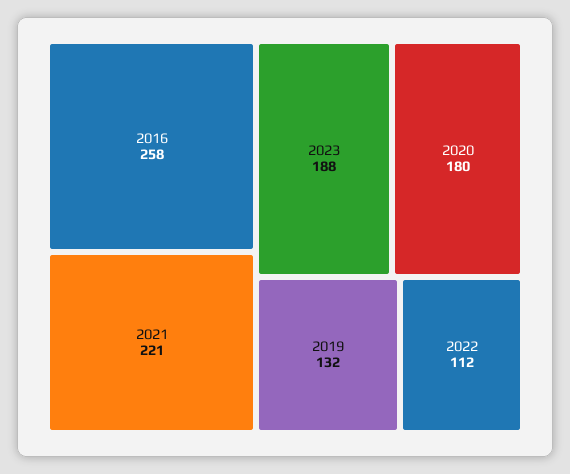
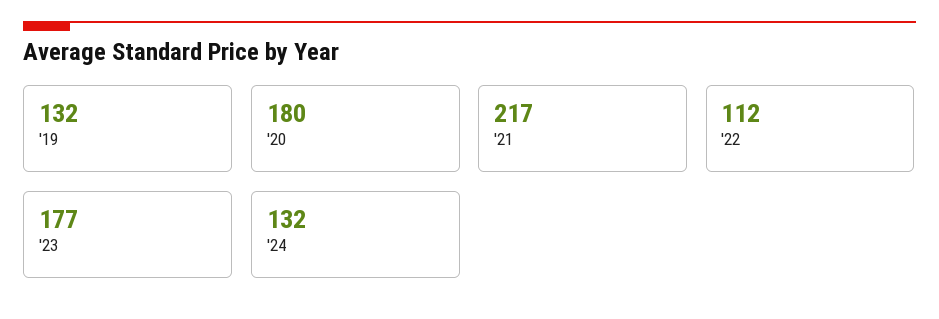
2016: 258 -> none
2021: 221 -> 217
2023: 188 -> 177
'24: none -> 132

